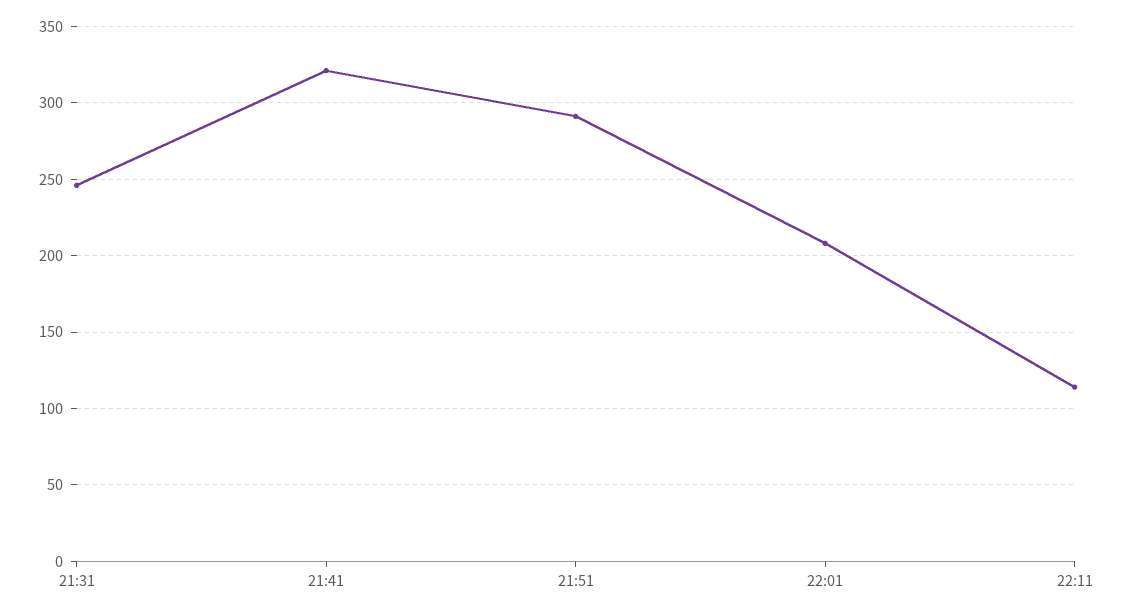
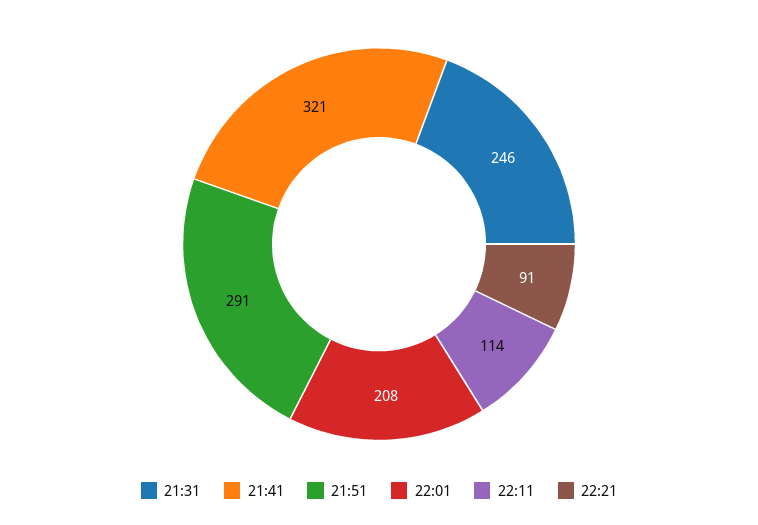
22:21: none -> 91

